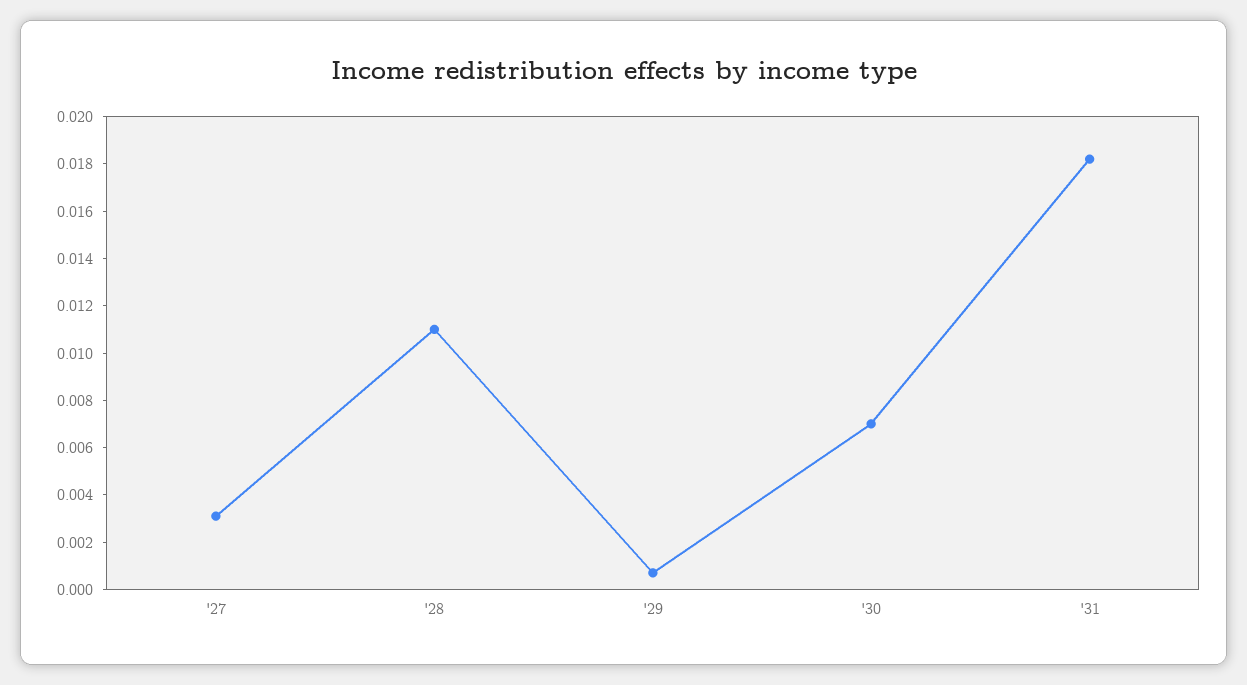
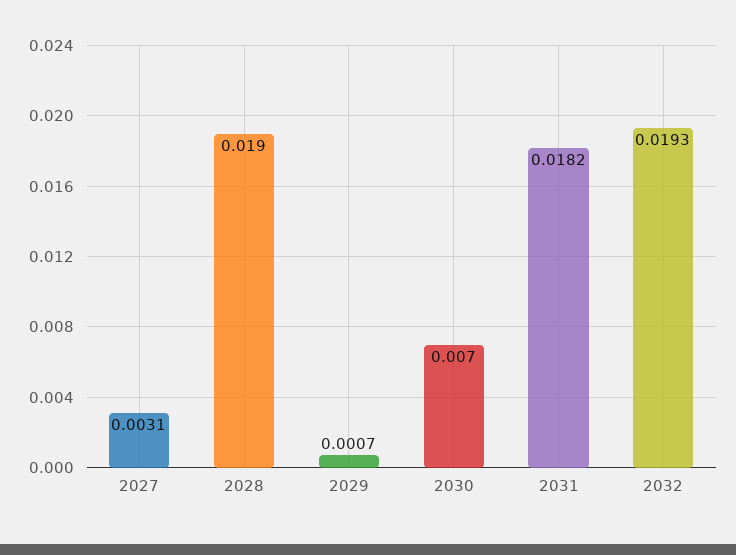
'28: 0.011 -> 0.019
2032: none -> 0.0193

